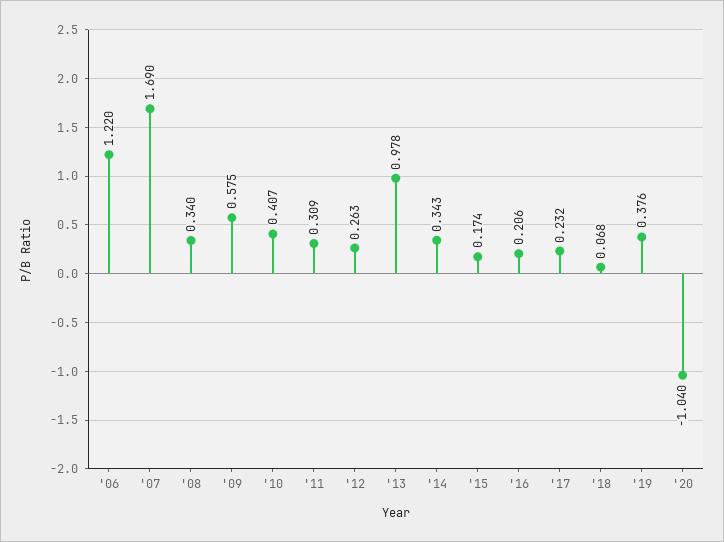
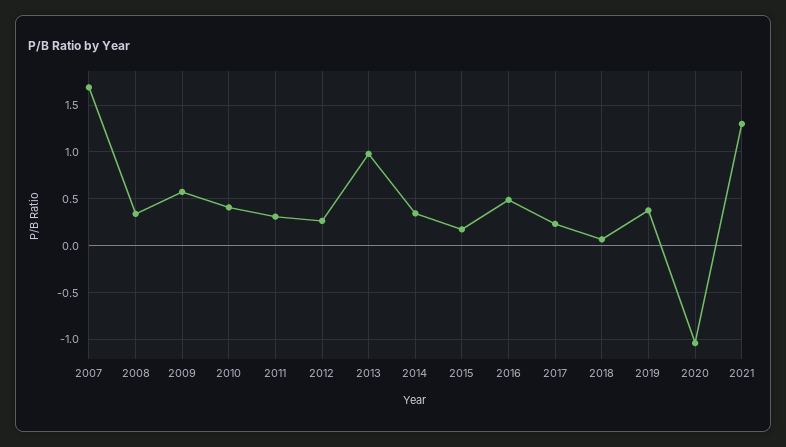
'06: 1.22 -> none
'16: 0.206 -> 0.5
2021: none -> 1.3

